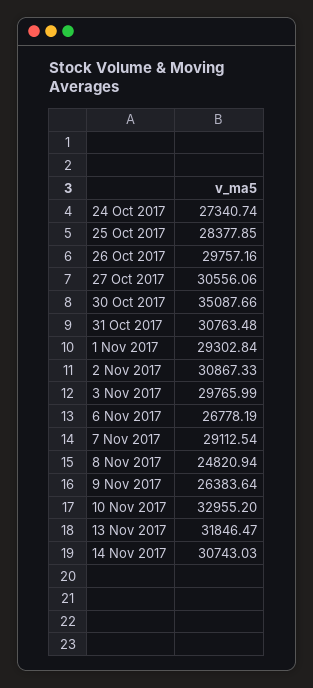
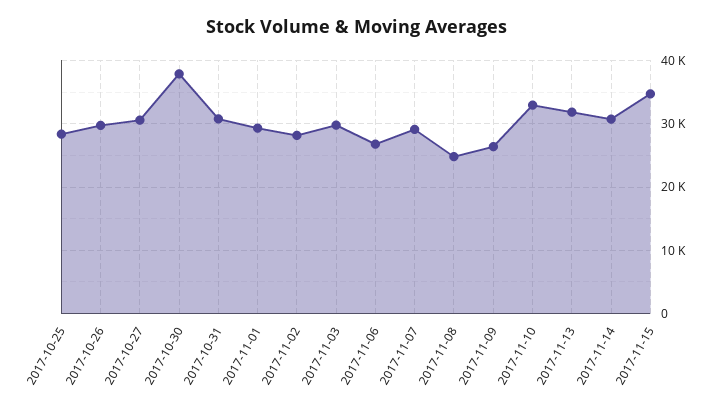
24 Oct 2017: 27340.74 -> none
30 Oct 2017: 35087.66 -> 38000
2 Nov 2017: 30867.33 -> 28000
2017-11-15: none -> 35000

